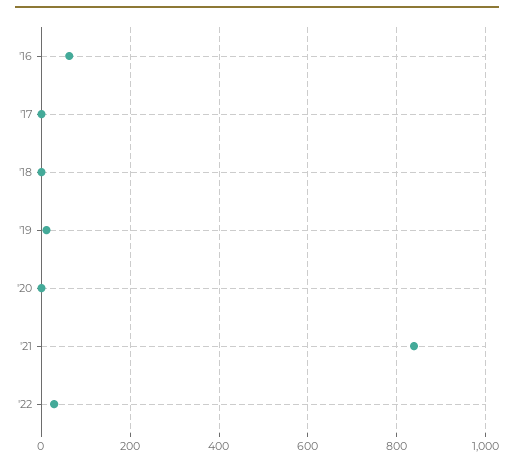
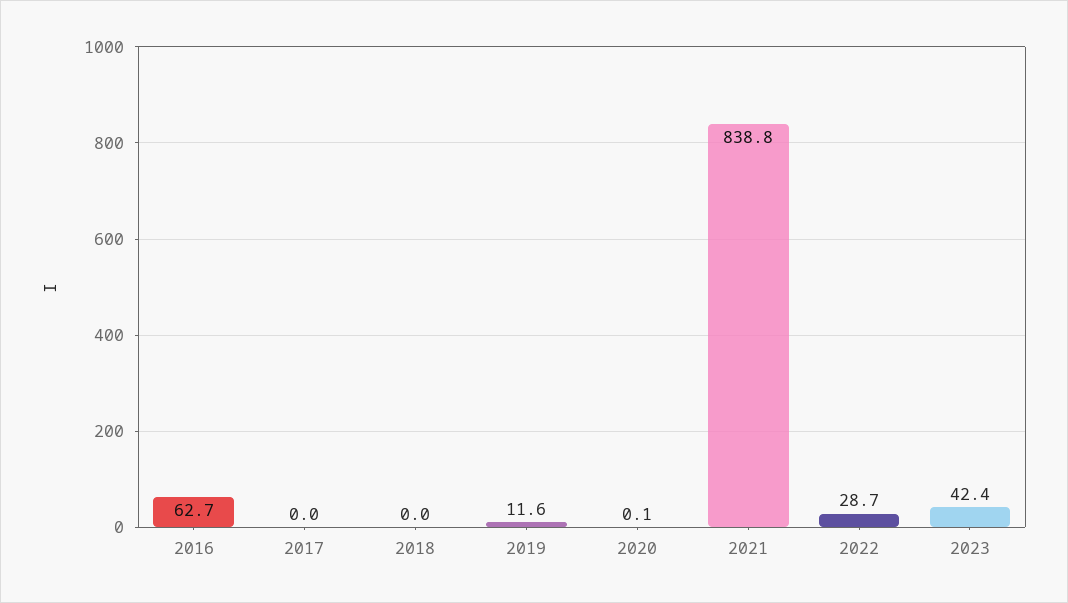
2023: none -> 42.4

